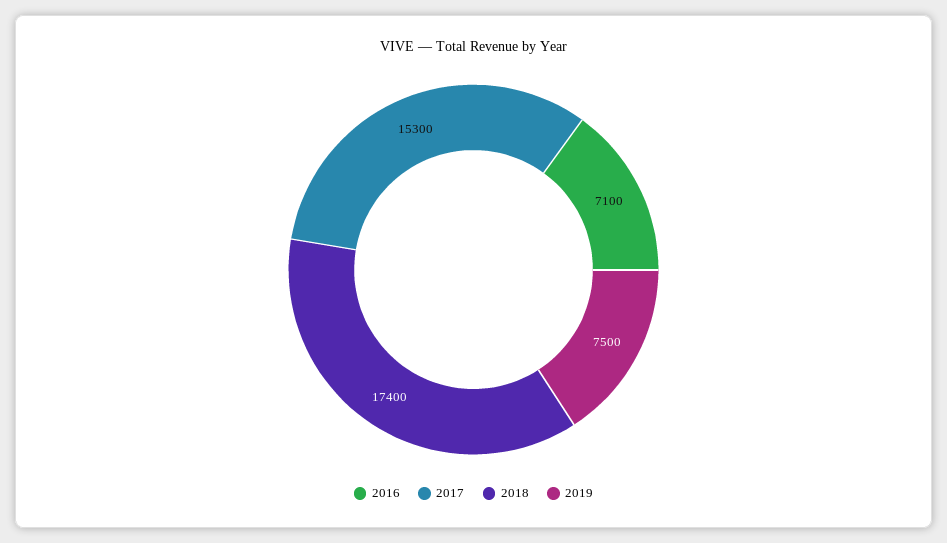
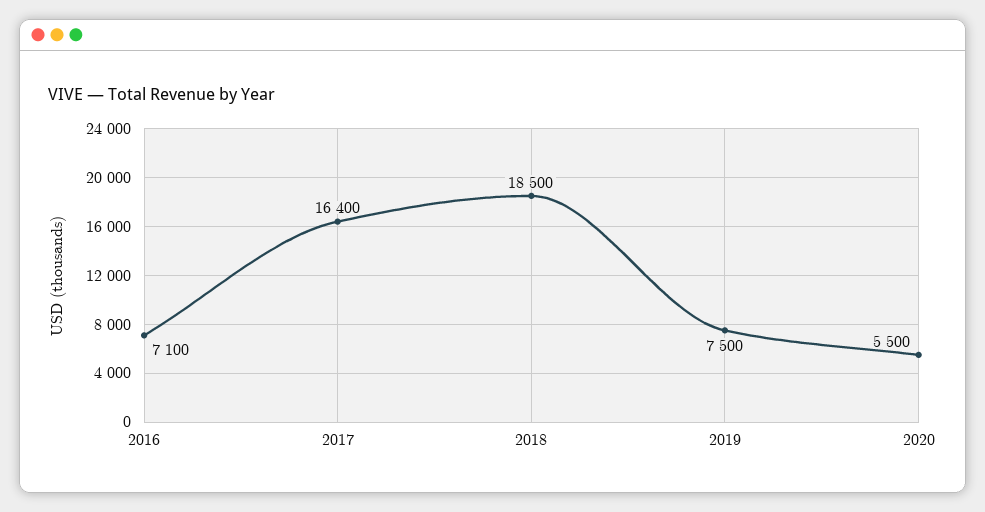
2017: 15300 -> 16400
2018: 17400 -> 18500
2020: none -> 5500

